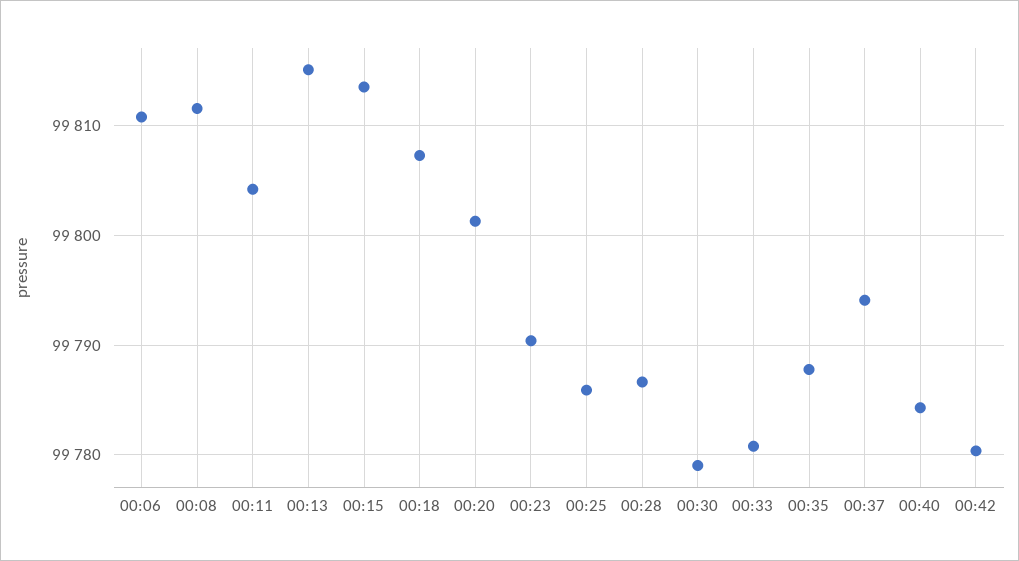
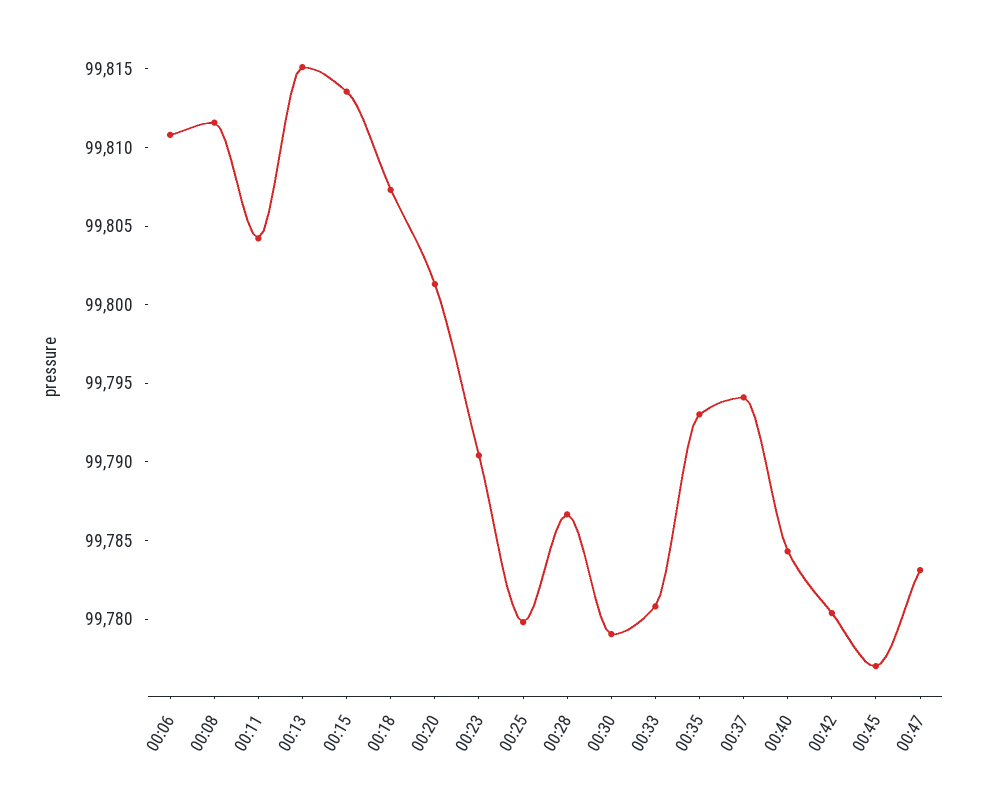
00:25: 99786 -> 99780
00:35: 99788 -> 99793
00:45: none -> 99777
00:47: none -> 99783

